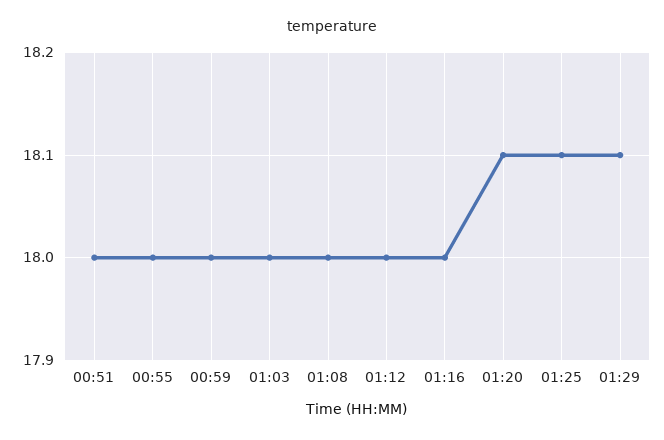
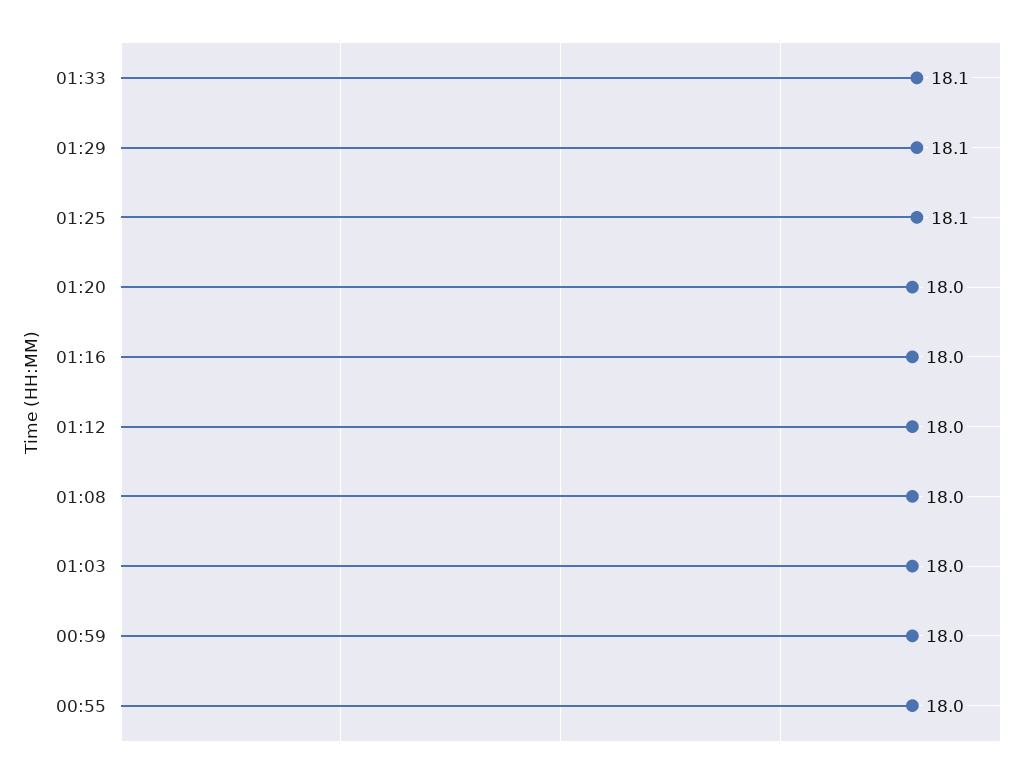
00:51: 18 -> none
01:20: 18.1 -> 18
01:33: none -> 18.1

